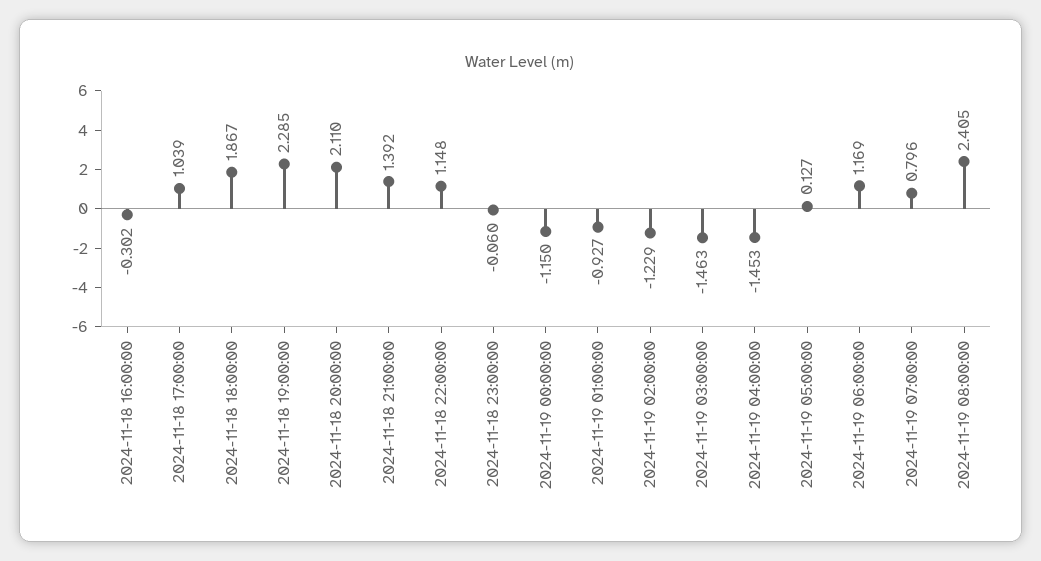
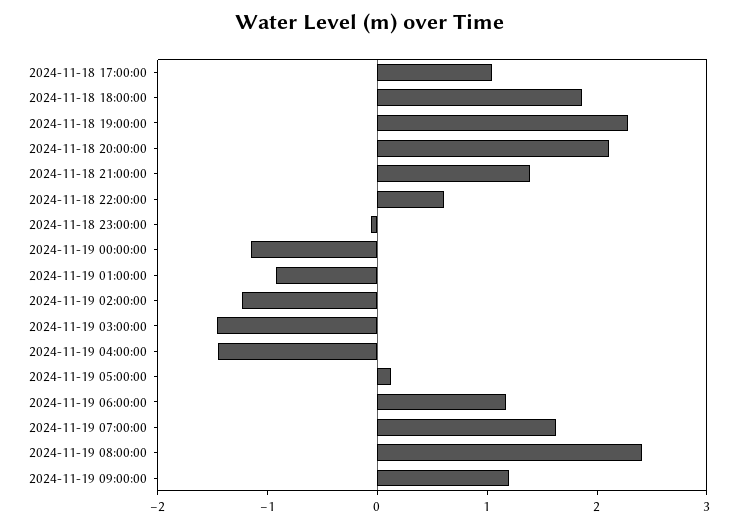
2024-11-18 16:00:00: -0.302 -> none
2024-11-18 22:00:00: 1.148 -> 0.6
2024-11-19 07:00:00: 0.796 -> 1.6
2024-11-19 09:00:00: none -> 1.2

